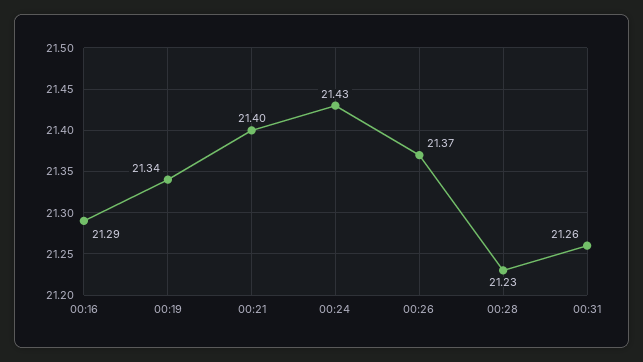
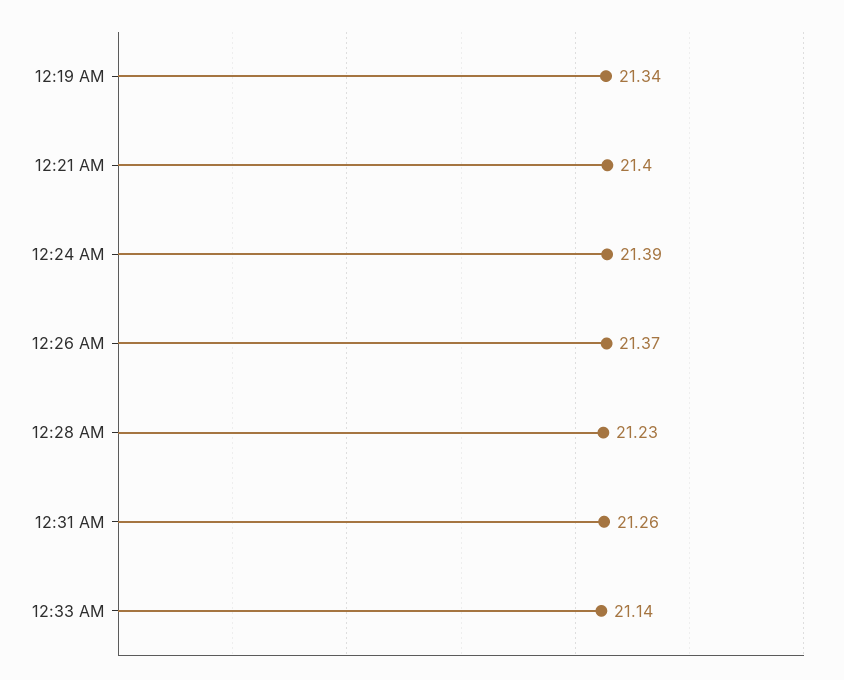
00:16: 21.29 -> none
00:24: 21.43 -> 21.39
12:33 AM: none -> 21.14

